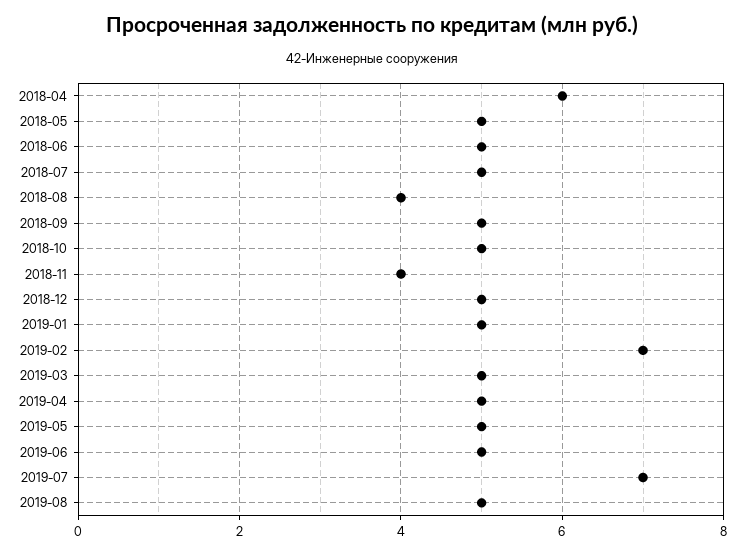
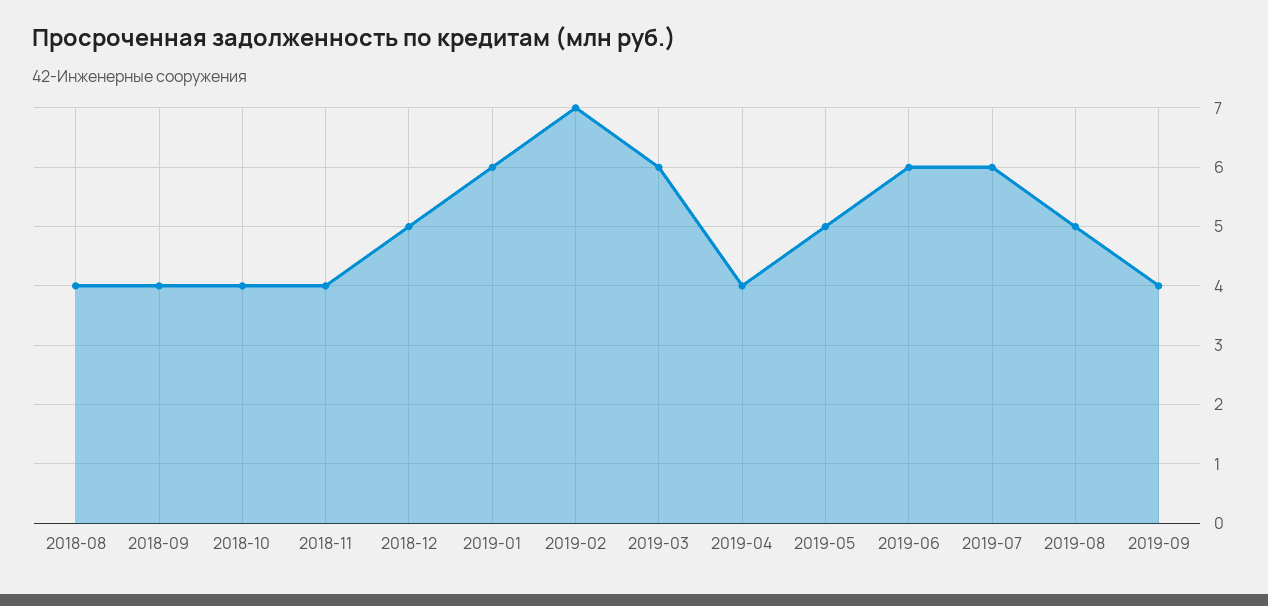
2018-04: 6 -> none
2018-05: 5 -> none
2018-06: 5 -> none
2018-07: 5 -> none
2018-09: 5 -> 4
2018-10: 5 -> 4
2019-01: 5 -> 6
2019-03: 5 -> 6
2019-04: 5 -> 4
2019-06: 5 -> 6
2019-07: 7 -> 6
2019-09: none -> 4

